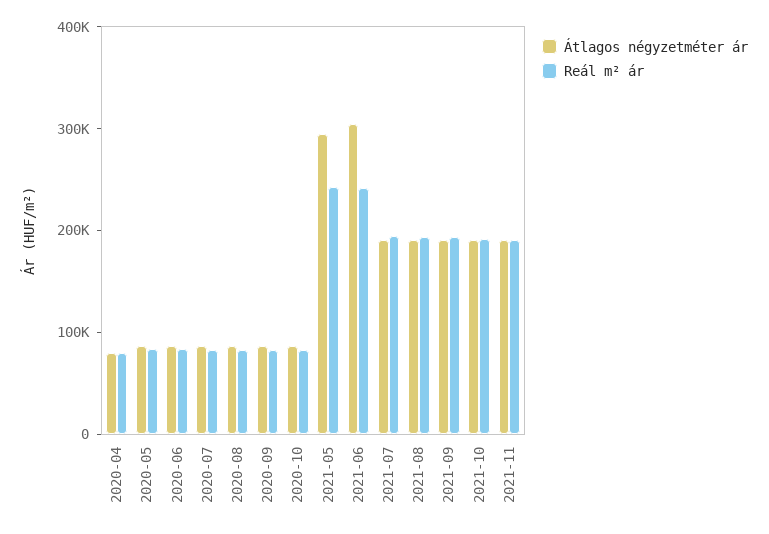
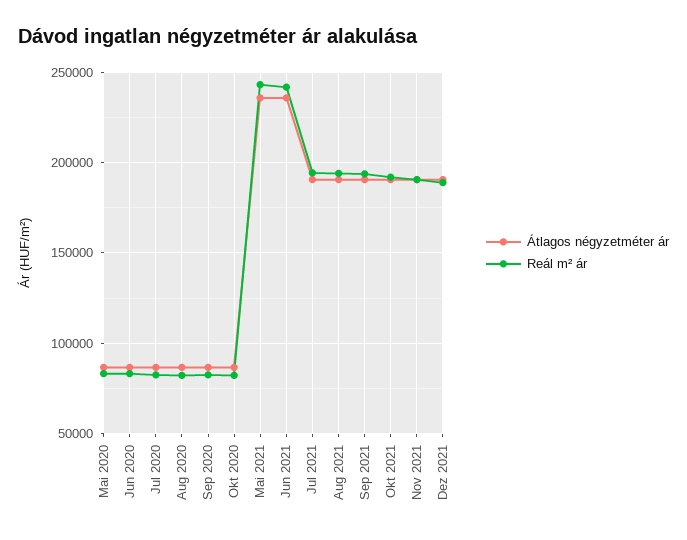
Átlagos négyzetméter ár, 2020-04: 80000 -> none
Reál m² ár, 2020-04: 80000 -> none
Átlagos négyzetméter ár, 2021-05: 300000 -> 235000
Átlagos négyzetméter ár, 2021-06: 300000 -> 235000
Átlagos négyzetméter ár, Dez 2021: none -> 190000
Reál m² ár, Dez 2021: none -> 190000

